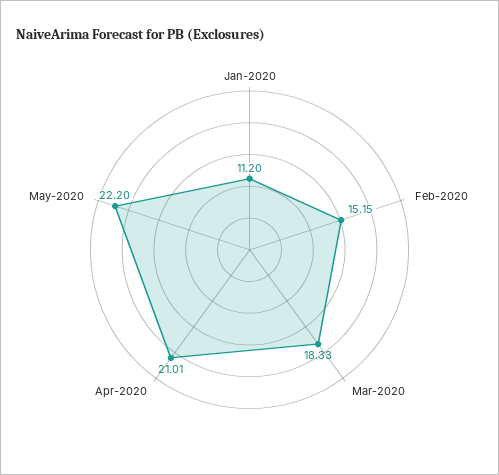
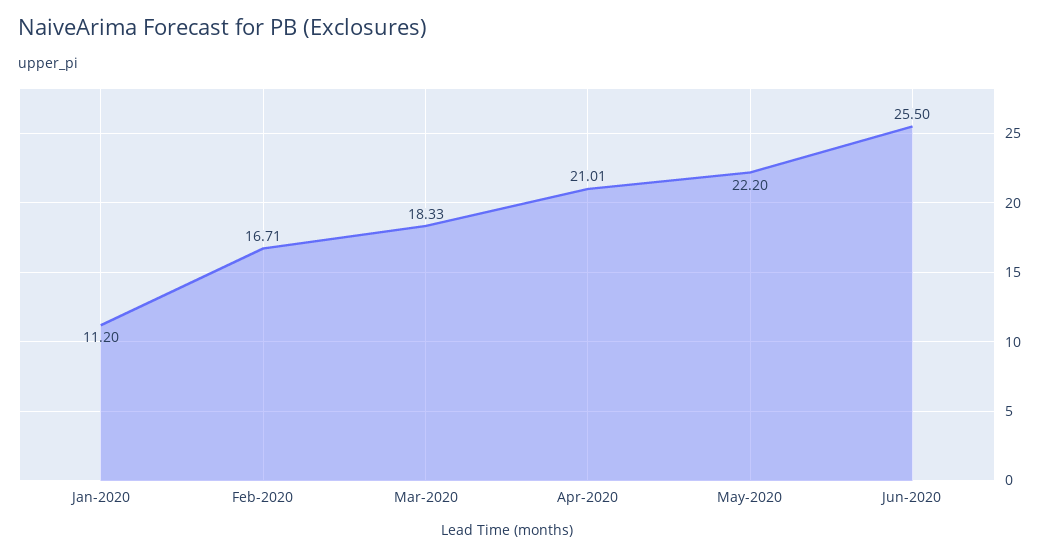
Feb-2020: 15.15 -> 16.71
Jun-2020: none -> 25.5

